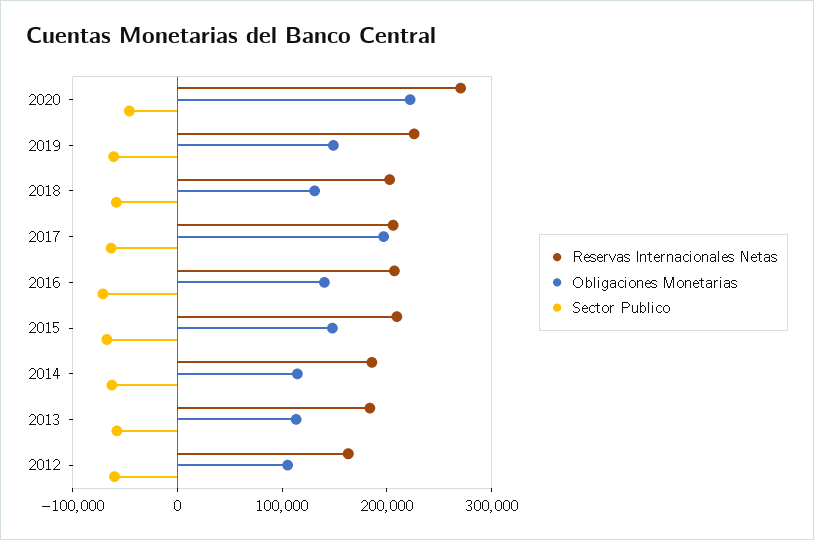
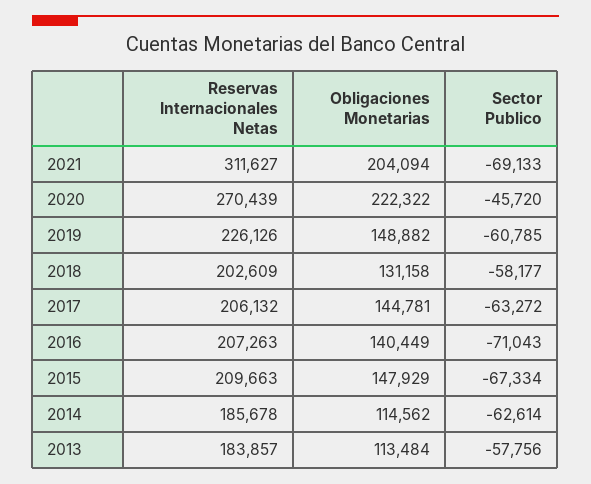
Obligaciones Monetarias, 2017: 200000 -> 144781
Reservas Internacionales Netas, 2012: 160000 -> none
Obligaciones Monetarias, 2012: 100000 -> none
Sector Publico, 2012: -60000 -> none
Reservas Internacionales Netas, 2021: none -> 311627
Obligaciones Monetarias, 2021: none -> 204094
Sector Publico, 2021: none -> -69133

